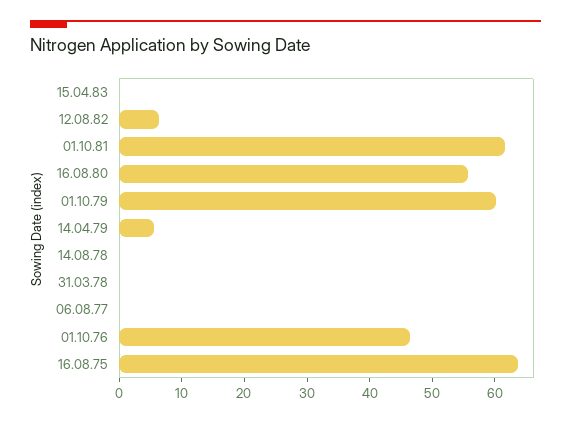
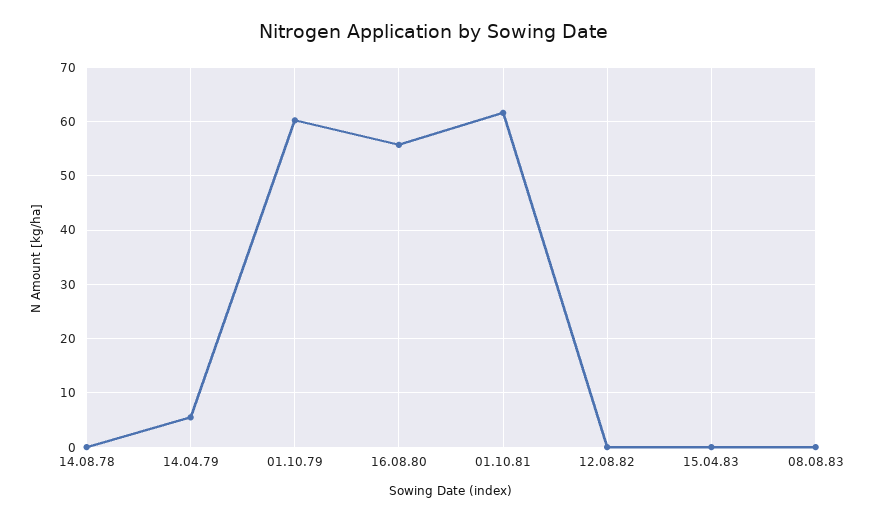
12.08.82: 6 -> 0
31.03.78: 0 -> none
06.08.77: 0 -> none
01.10.76: 46 -> none
16.08.75: 64 -> none
08.08.83: none -> 0

